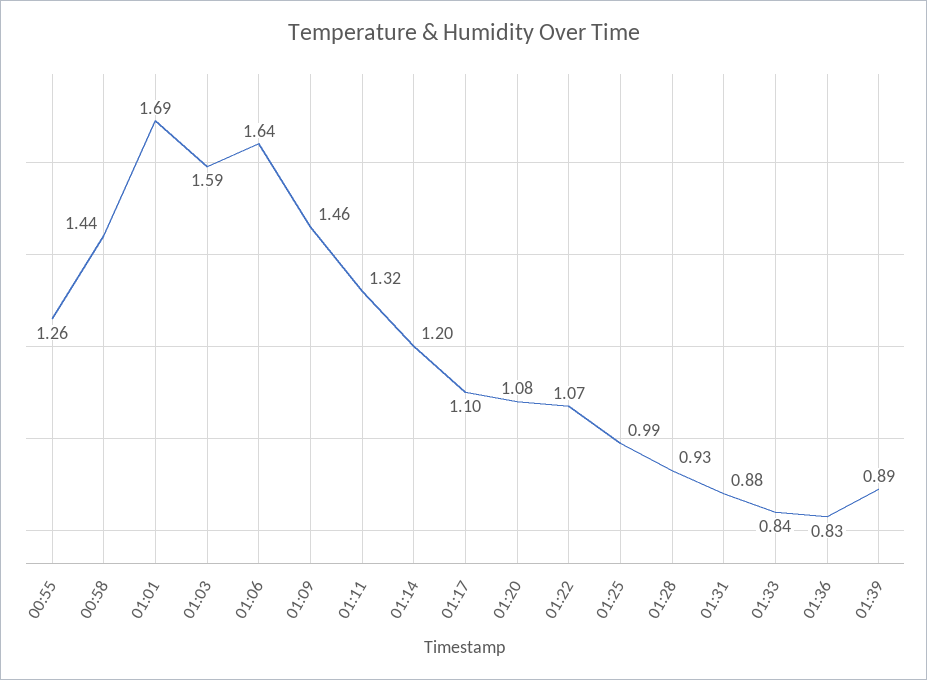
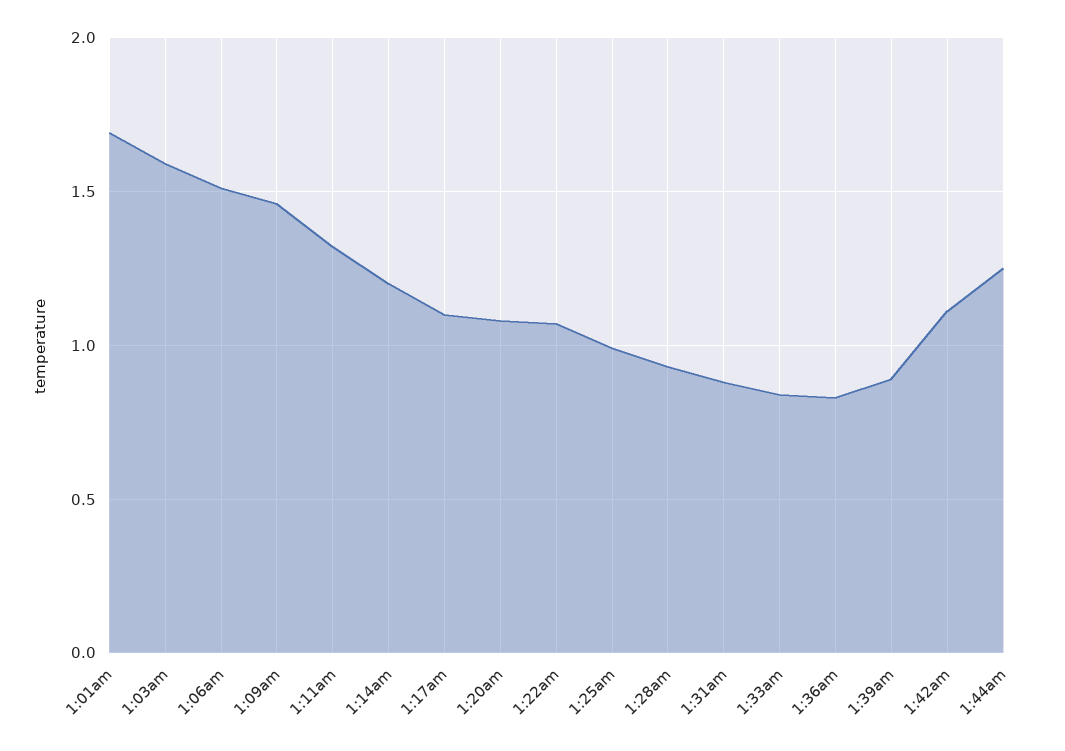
00:55: 1.26 -> none
00:58: 1.44 -> none
01:06: 1.64 -> 1.5
1:42am: none -> 1.1
1:44am: none -> 1.25

